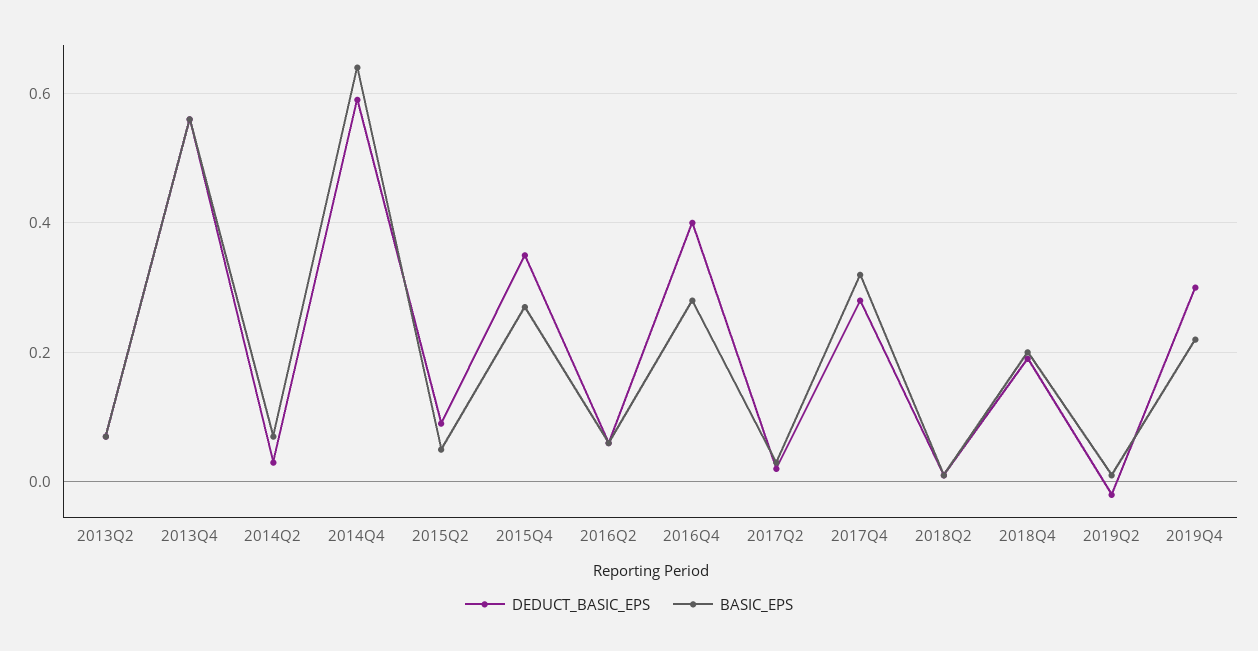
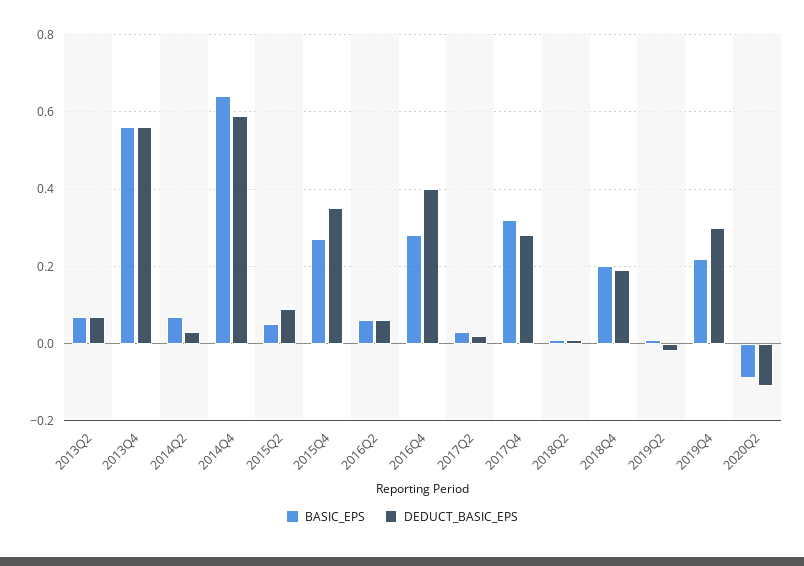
BASIC_EPS, 2020Q2: none -> -0.1
DEDUCT_BASIC_EPS, 2020Q2: none -> -0.1

